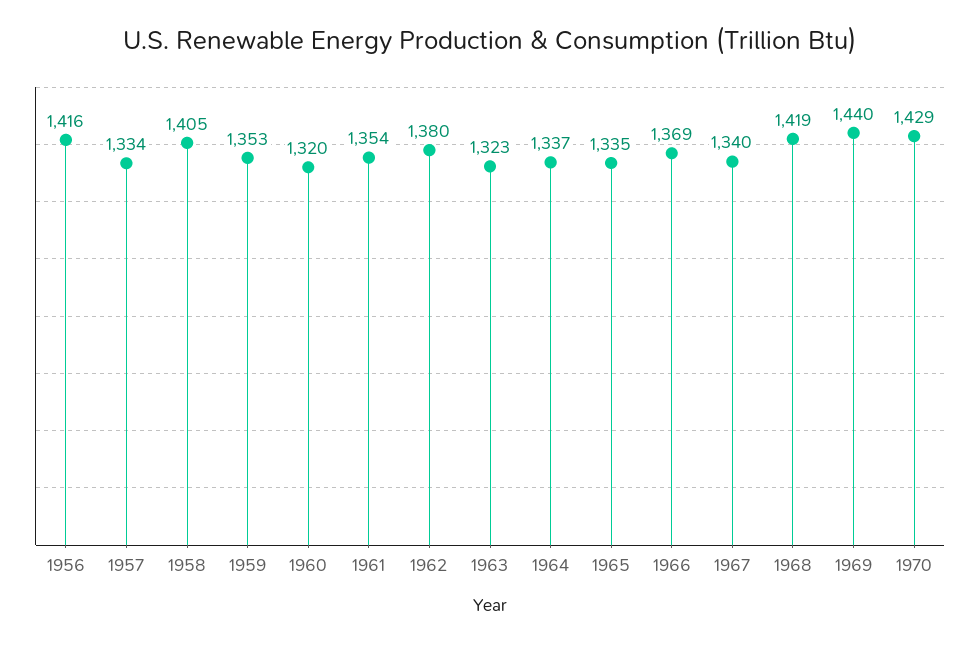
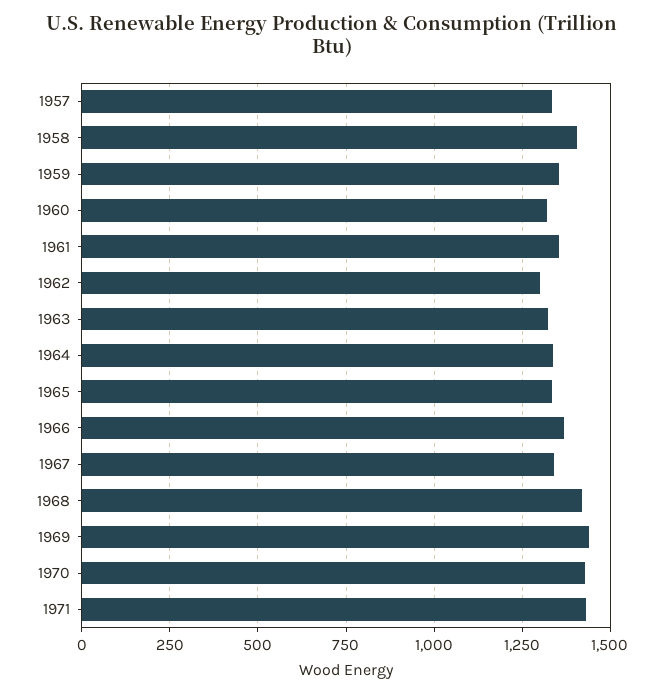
1956: 1416 -> none
1962: 1380 -> 1300
1971: none -> 1425

